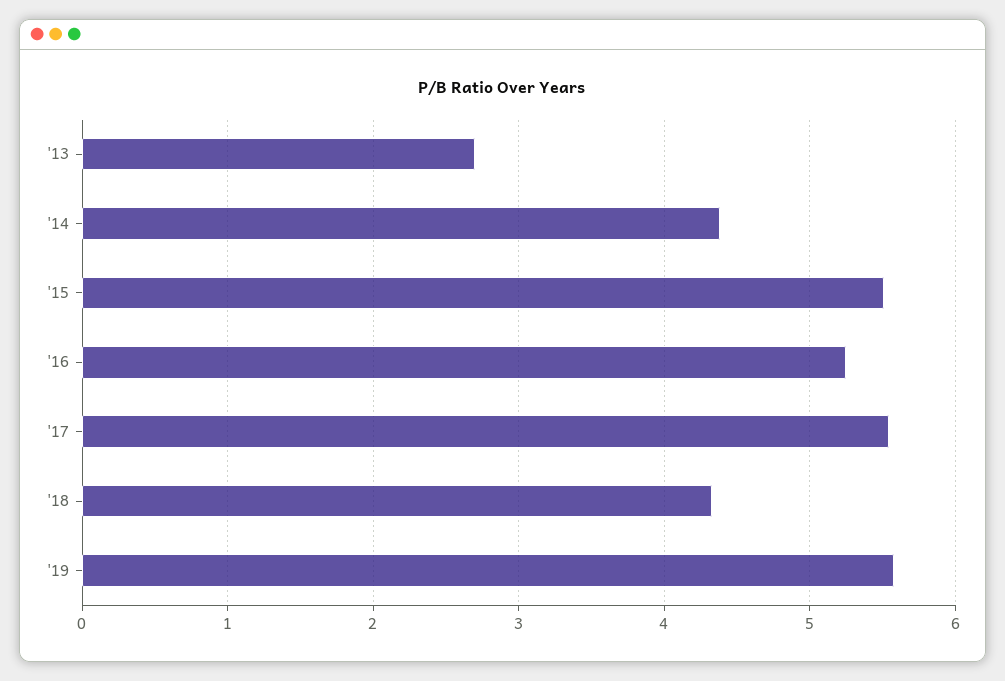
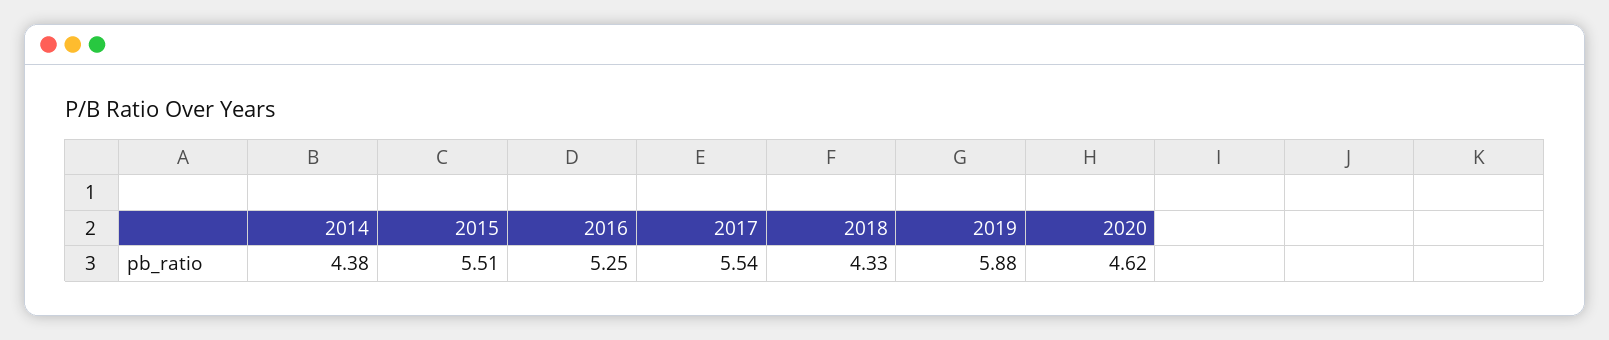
'13: 2.7 -> none
'19: 5.6 -> 5.88
2020: none -> 4.62

